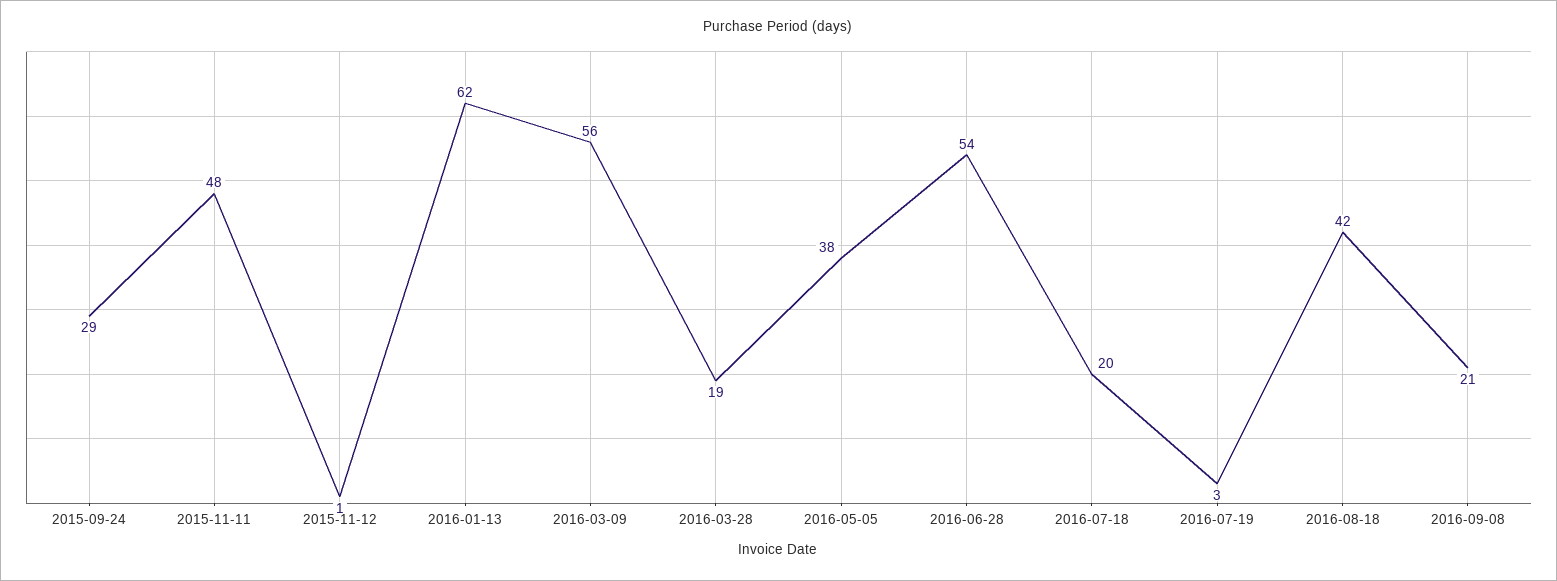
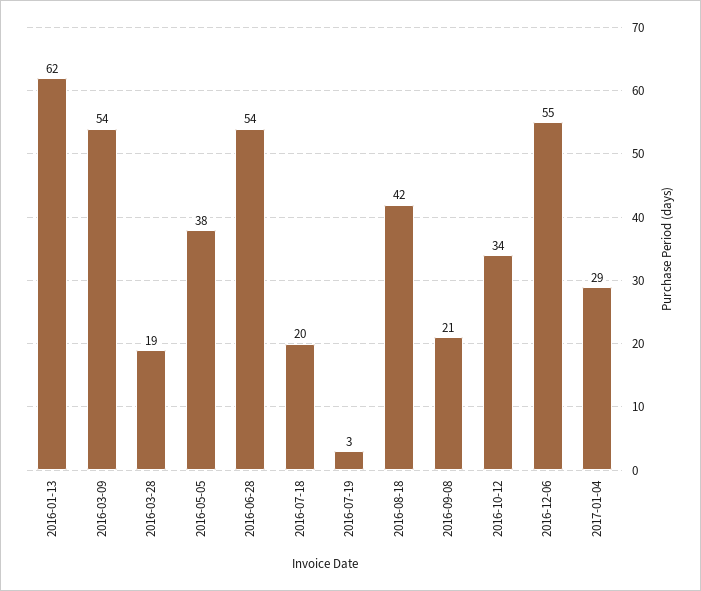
2015-09-24: 29 -> none
2015-11-11: 48 -> none
2015-11-12: 1 -> none
2016-03-09: 56 -> 54
2016-10-12: none -> 34
2016-12-06: none -> 55
2017-01-04: none -> 29

